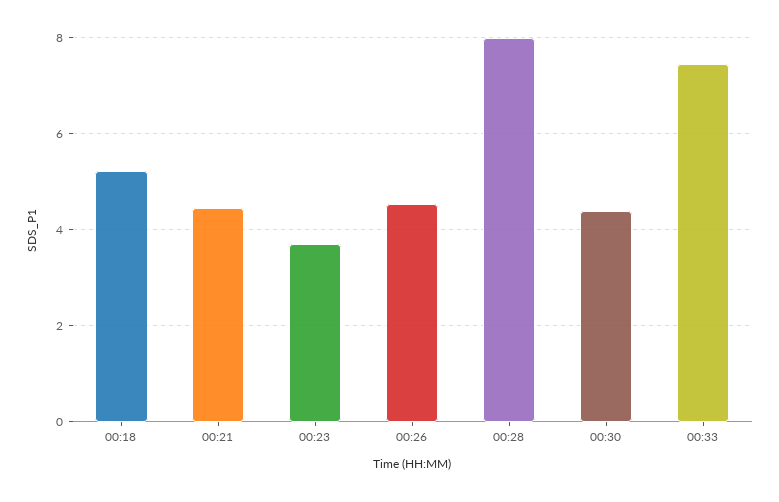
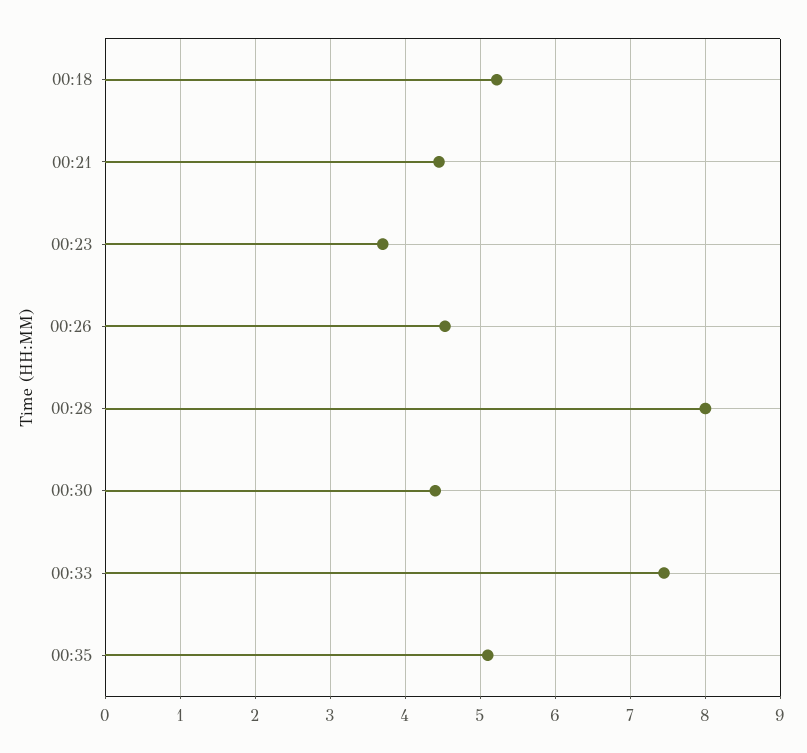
00:35: none -> 5.1

